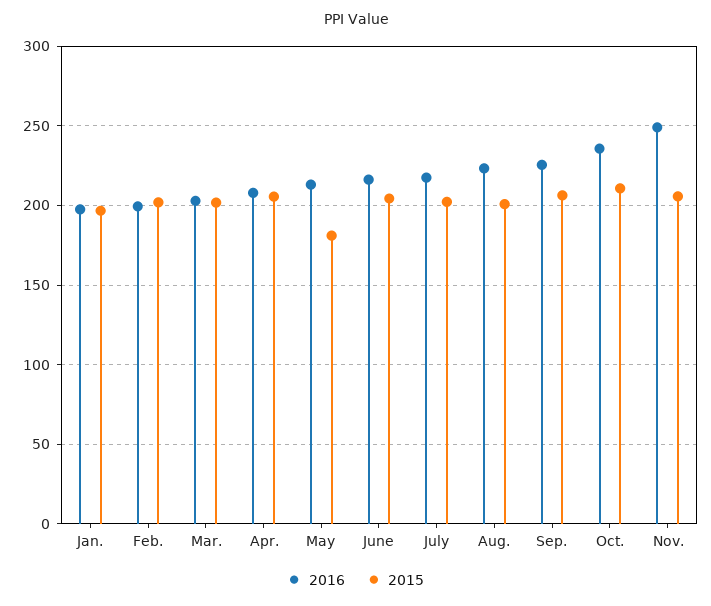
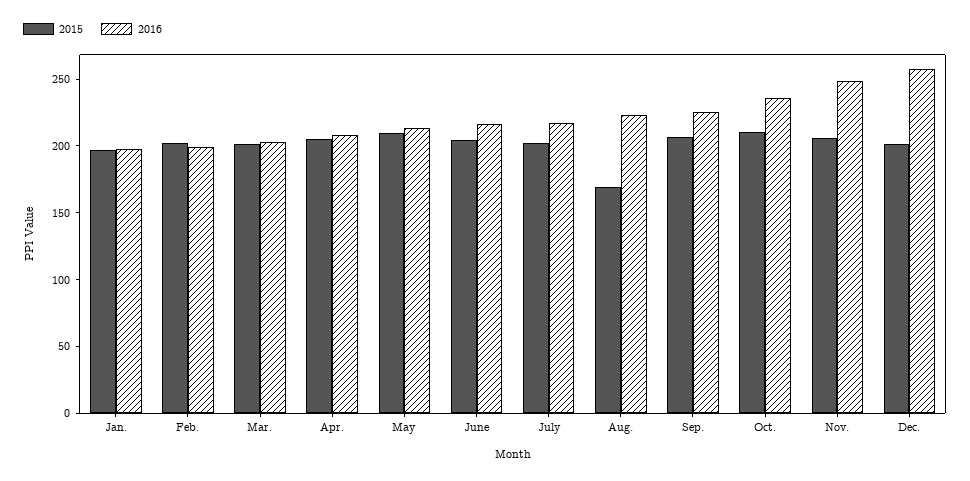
2015, May: 180 -> 210
2015, Aug.: 200 -> 170
2015, Dec.: none -> 200
2016, Dec.: none -> 260

